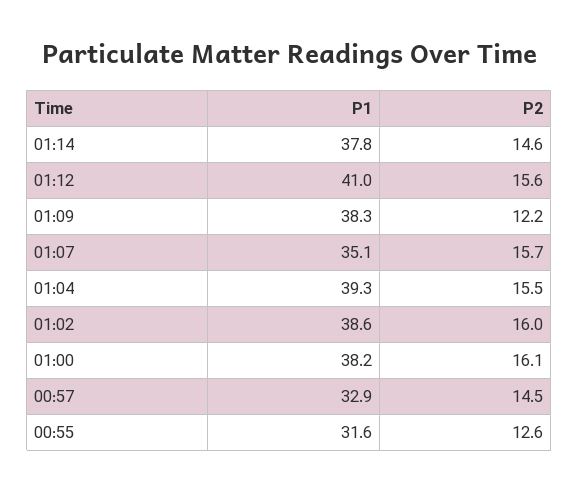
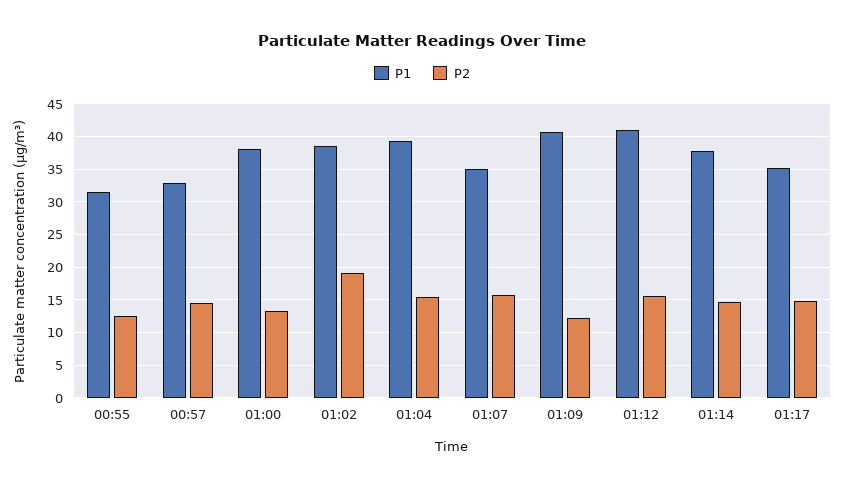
P1, 01:09: 38.3 -> 41
P2, 01:02: 16 -> 19
P2, 01:00: 16.1 -> 13
P1, 01:17: none -> 35
P2, 01:17: none -> 15

